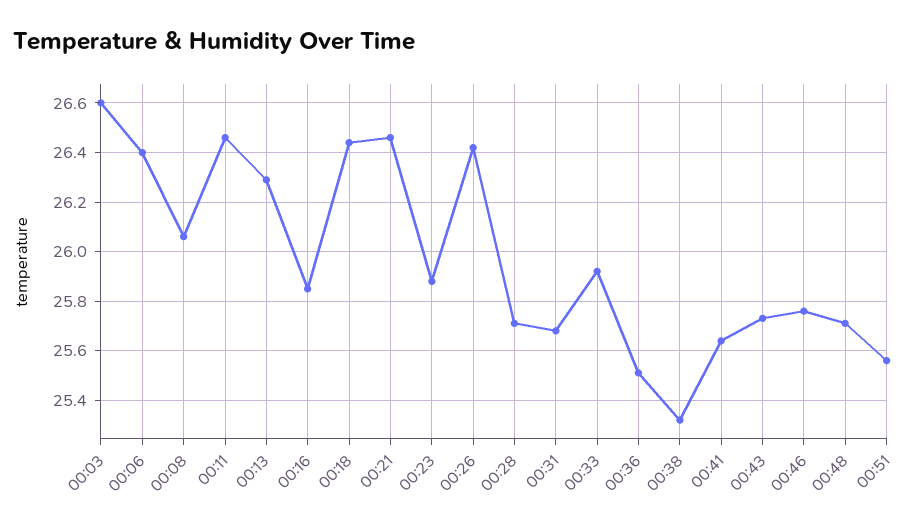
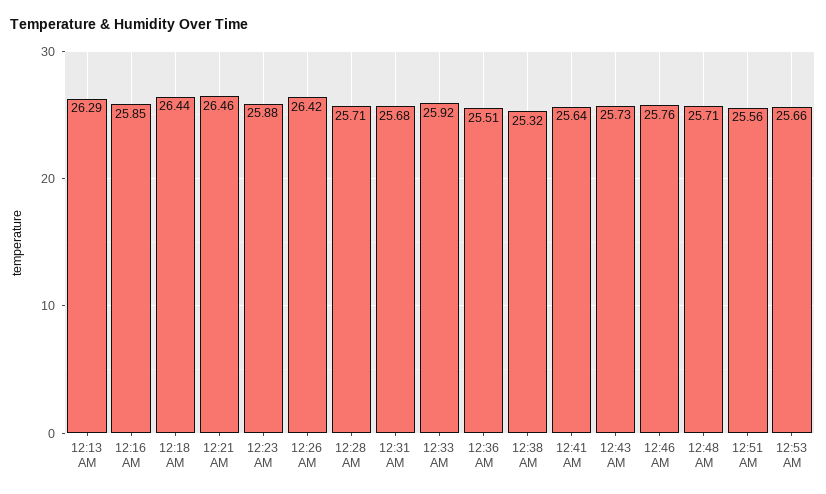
00:03: 26.6 -> none
00:06: 26.4 -> none
00:08: 26.05 -> none
00:11: 26.45 -> none
12:53 AM: none -> 25.66

